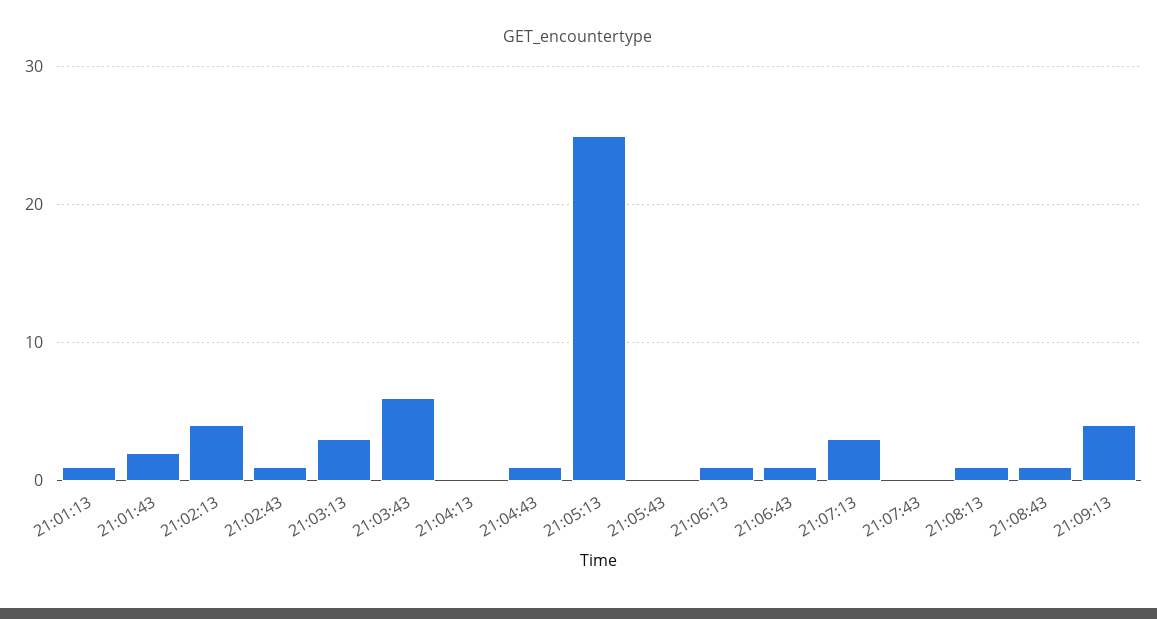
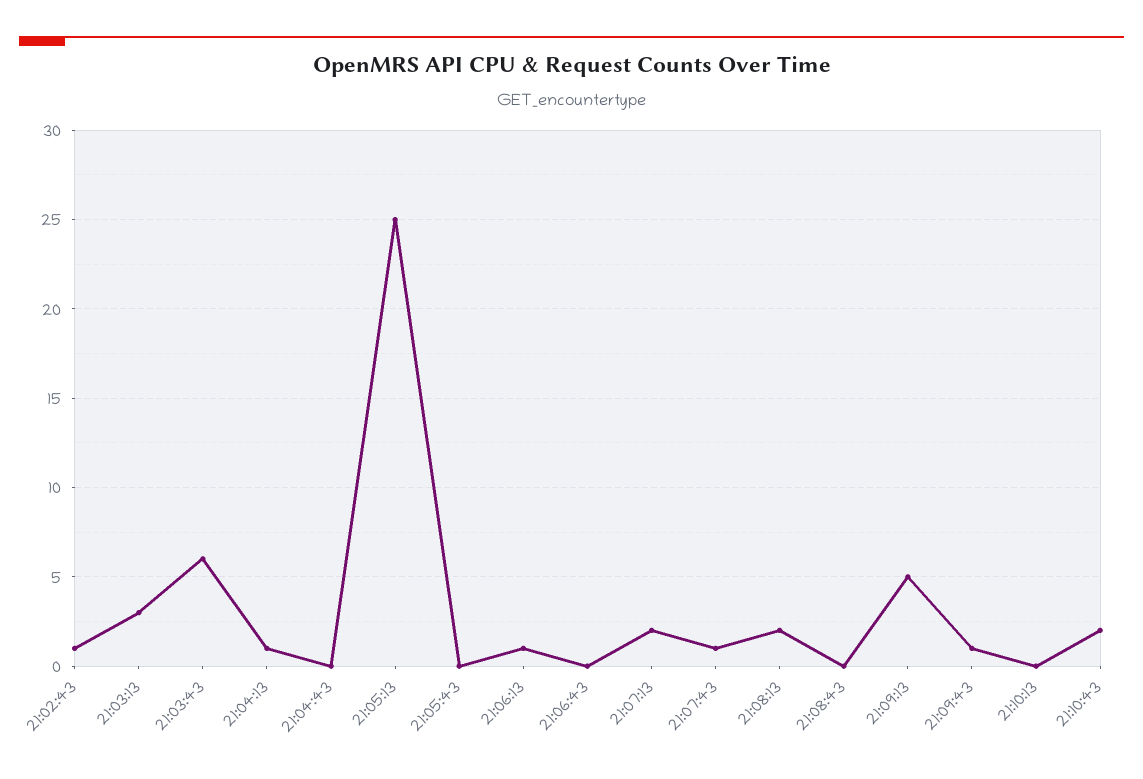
21:01:13: 1 -> none
21:01:43: 2 -> none
21:02:13: 4 -> none
21:04:13: 0 -> 1
21:04:43: 1 -> 0
21:06:43: 1 -> 0
21:07:13: 3 -> 2
21:07:43: 0 -> 1
21:08:13: 1 -> 2
21:08:43: 1 -> 0
21:09:13: 4 -> 5
21:09:43: none -> 1
21:10:13: none -> 0
21:10:43: none -> 2

